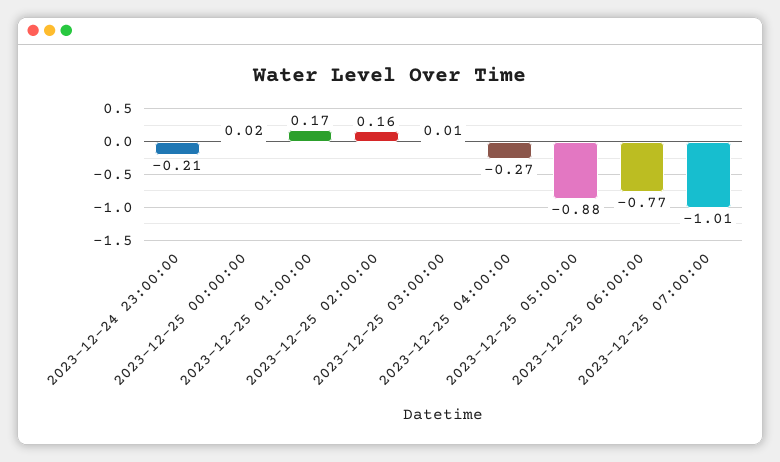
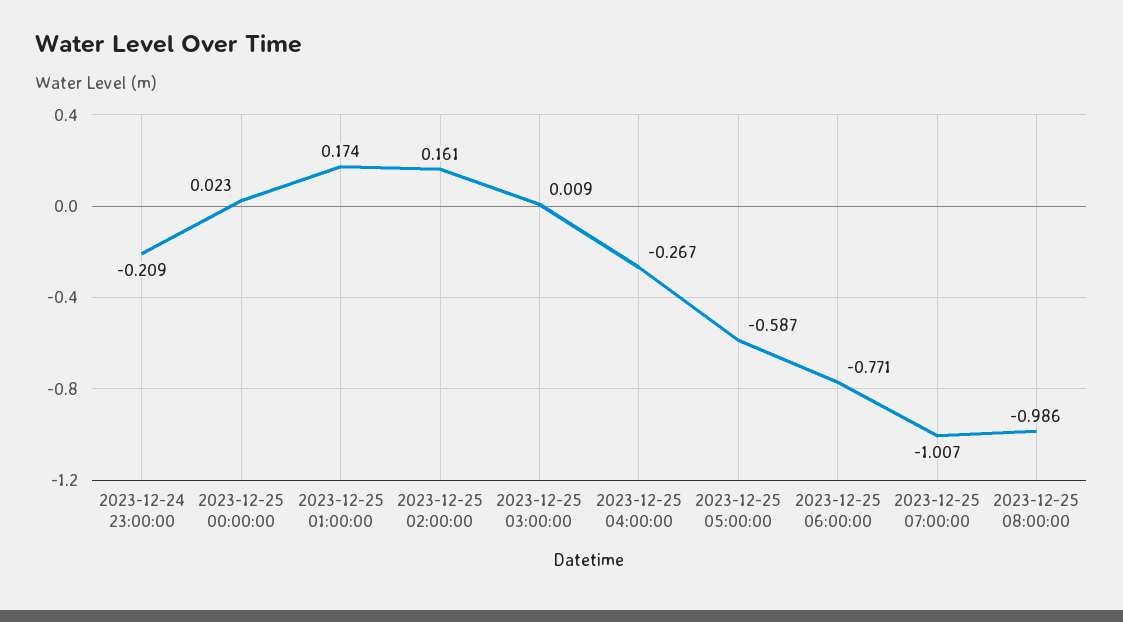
2023-12-25 05:00:00: -0.88 -> -0.587
2023-12-25 08:00:00: none -> -0.986

